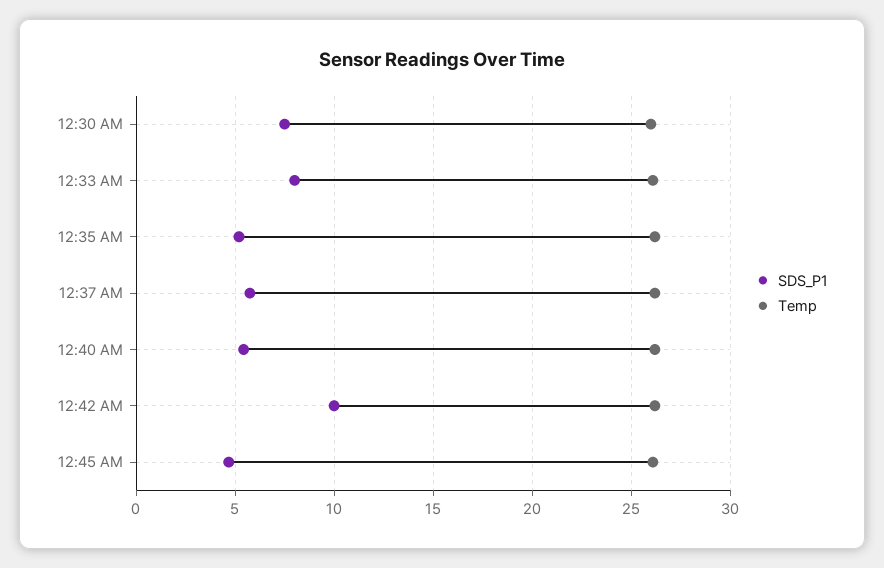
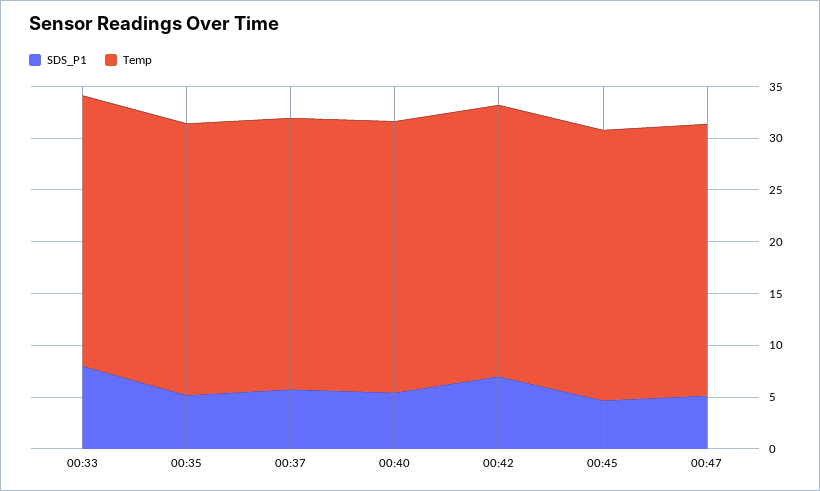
SDS_P1, 12:30 AM: 7.5 -> none
Temp, 12:30 AM: 26 -> none
SDS_P1, 12:42 AM: 10 -> 7
SDS_P1, 00:47: none -> 5
Temp, 00:47: none -> 26

